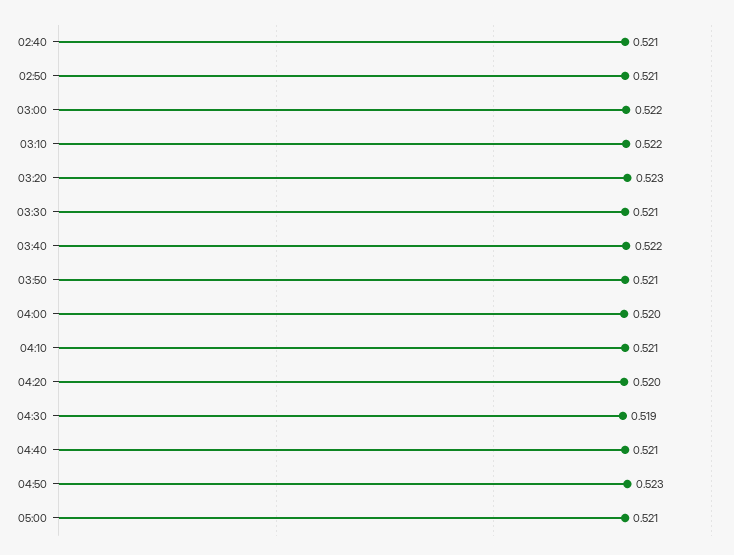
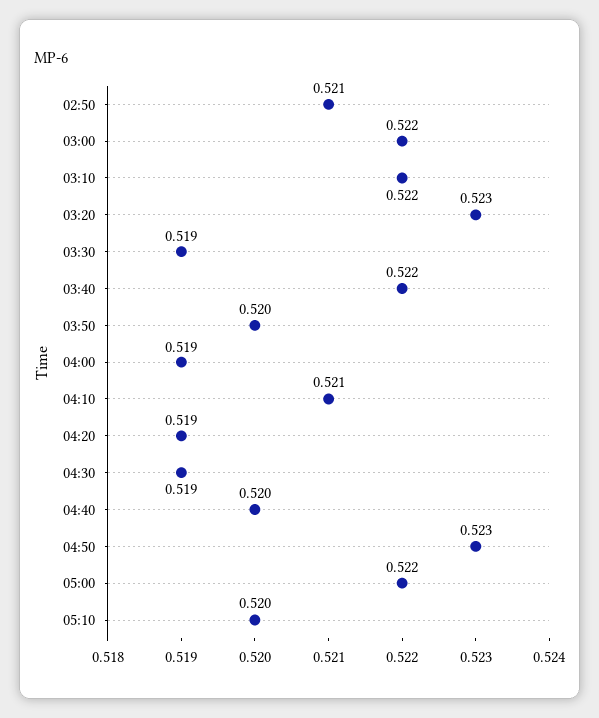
02:40: 0.521 -> none
03:30: 0.521 -> 0.519
03:50: 0.521 -> 0.52
04:00: 0.52 -> 0.519
04:20: 0.52 -> 0.519
04:40: 0.521 -> 0.52
05:00: 0.521 -> 0.522
05:10: none -> 0.52

